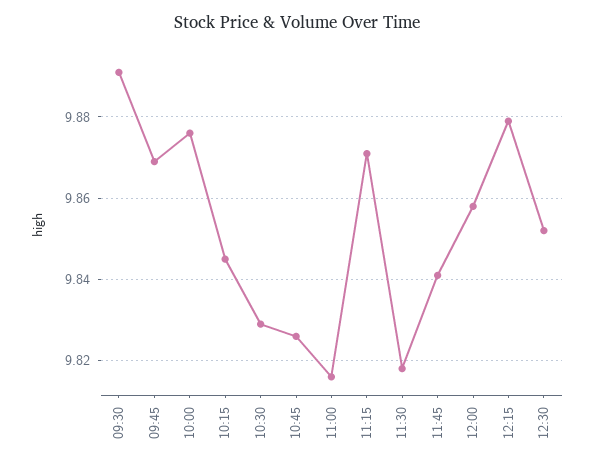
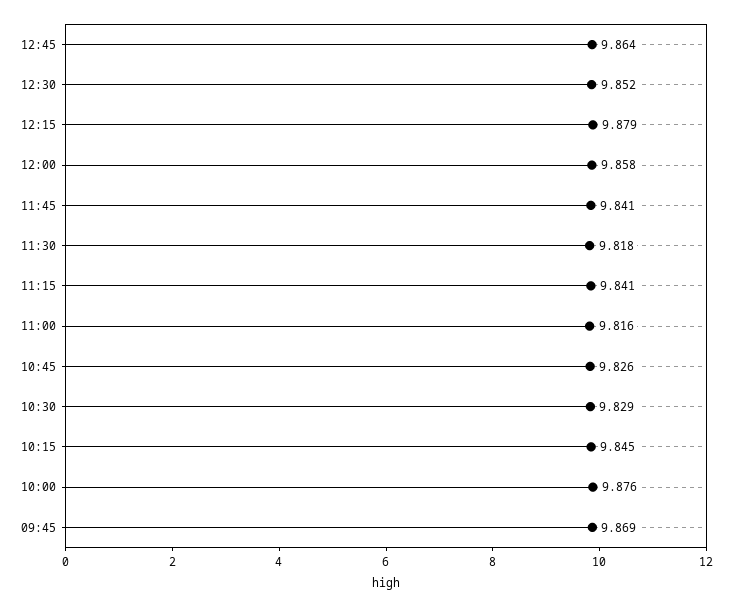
09:30: 9.89 -> none
11:15: 9.87 -> 9.841
12:45: none -> 9.864

